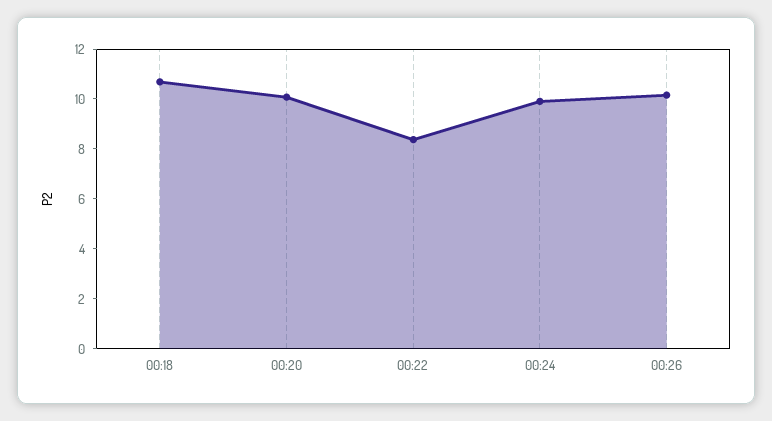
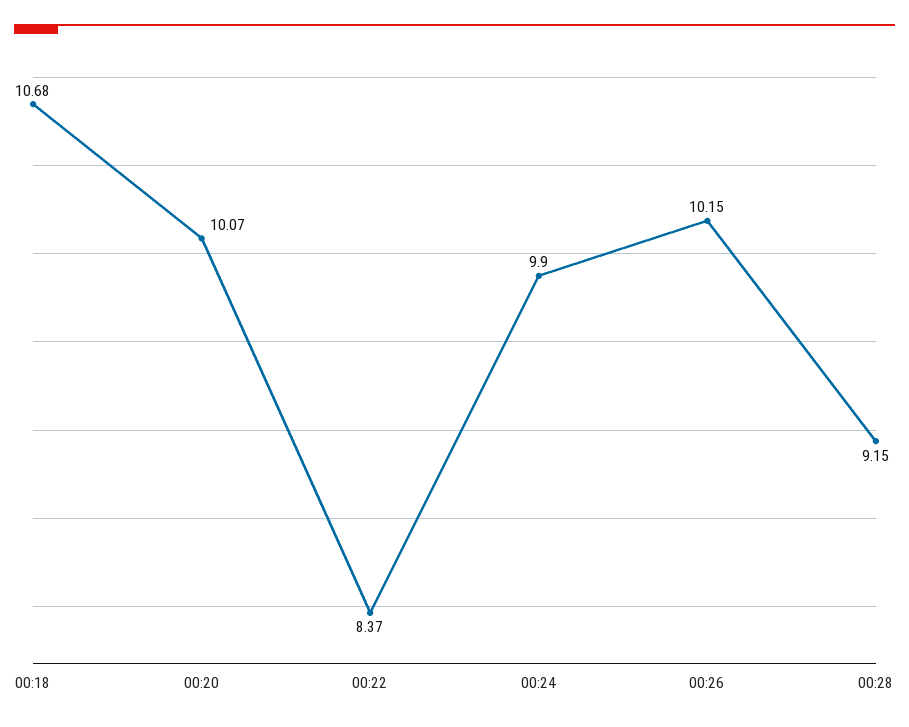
00:28: none -> 9.15

